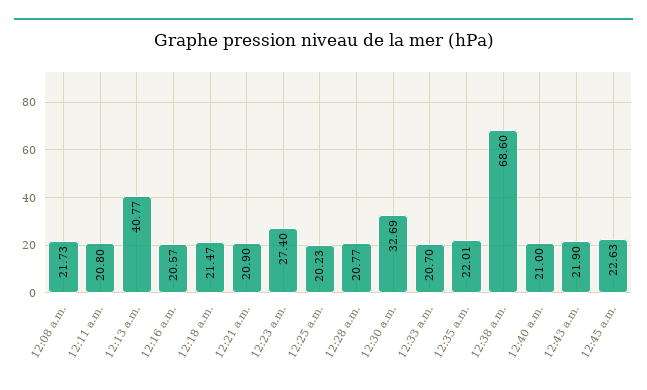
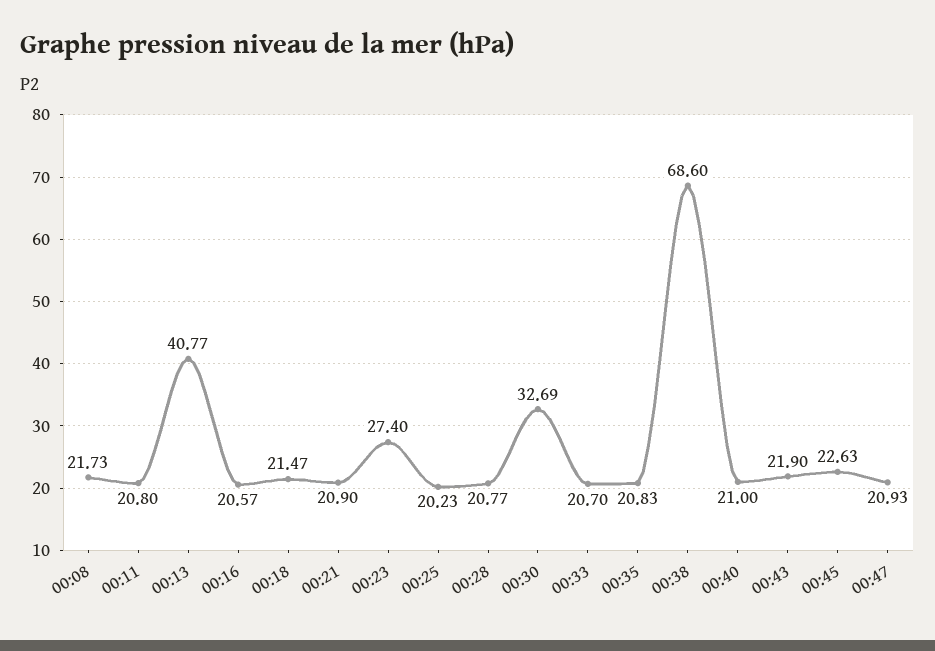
12:35 a.m.: 22.01 -> 20.83
00:47: none -> 20.93

